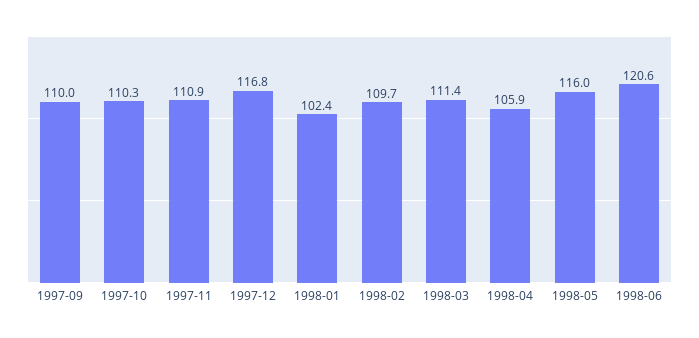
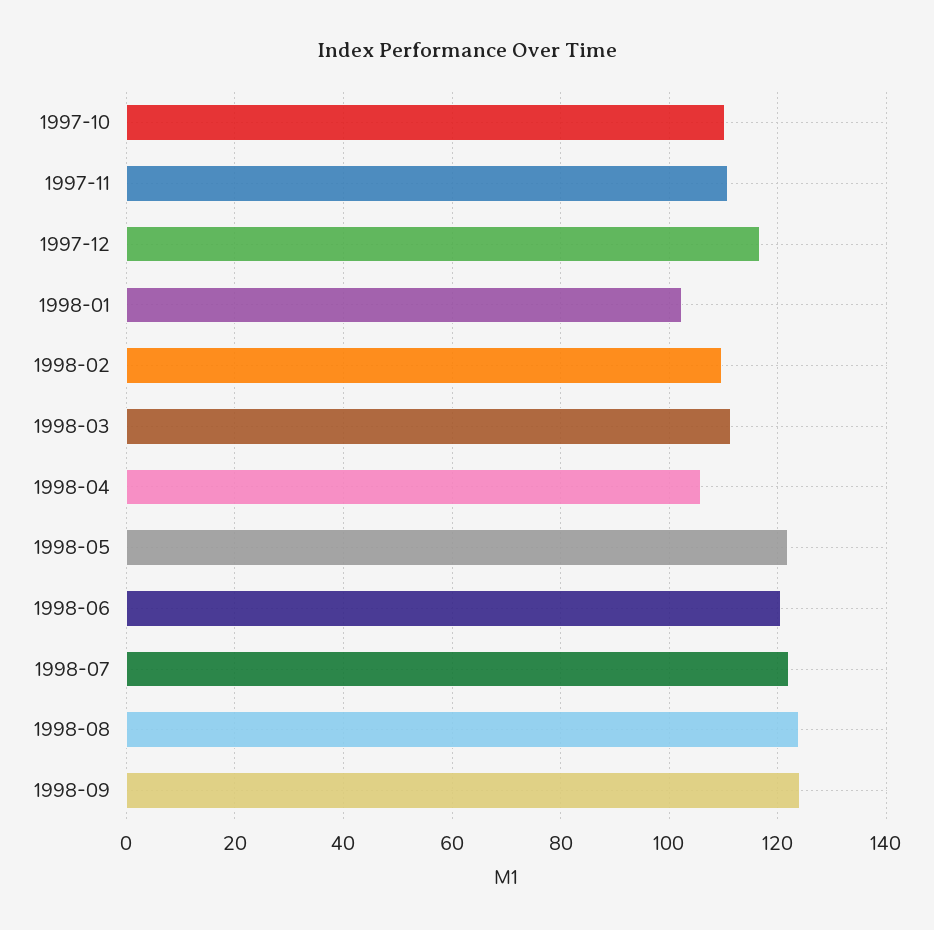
1997-09: 110 -> none
1998-05: 116 -> 122
1998-07: none -> 122
1998-08: none -> 124
1998-09: none -> 124

